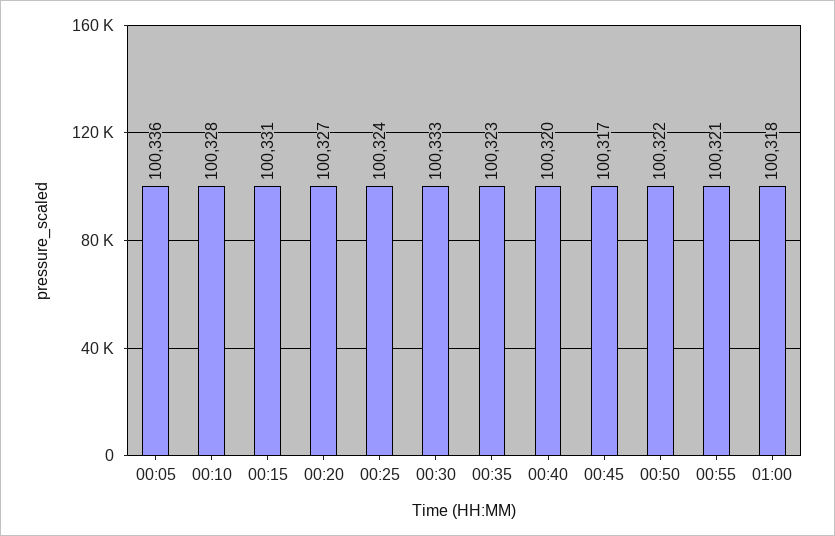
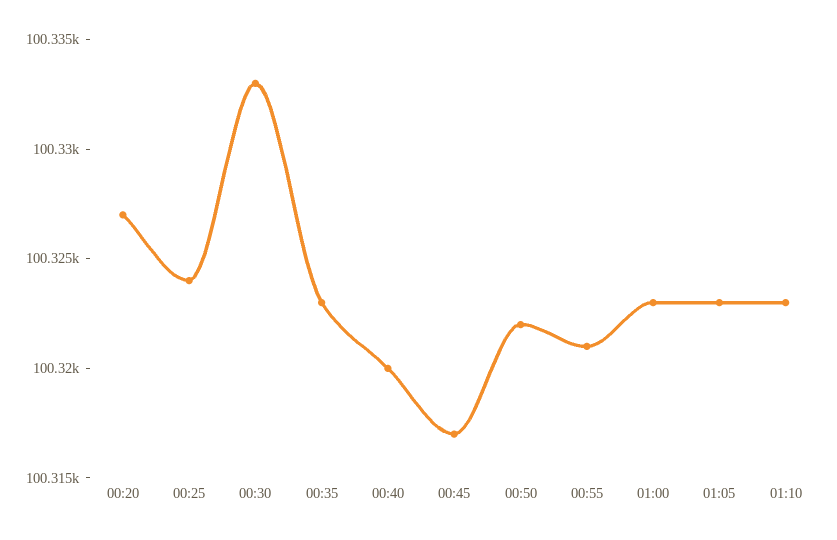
00:05: 100336 -> none
00:10: 100328 -> none
00:15: 100331 -> none
01:00: 100318 -> 100323
01:05: none -> 100323
01:10: none -> 100323

